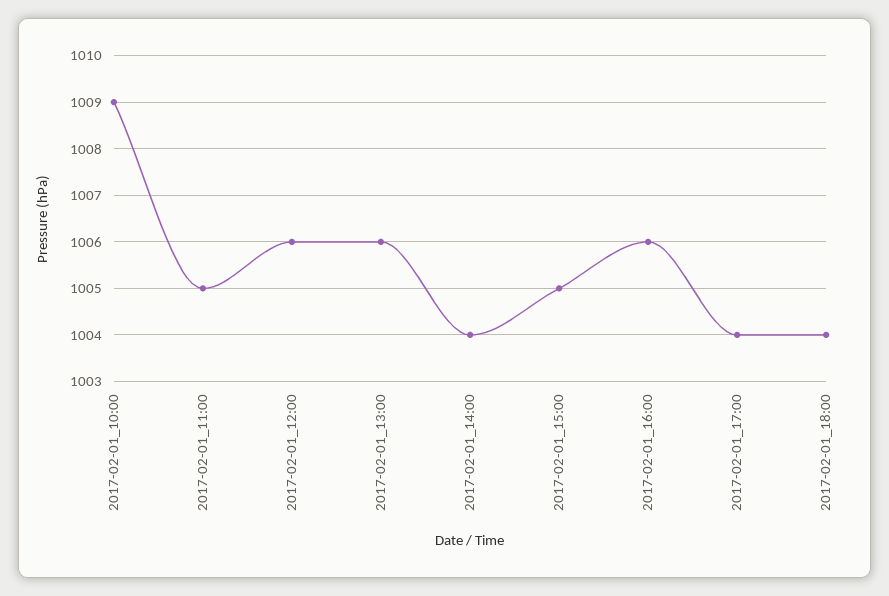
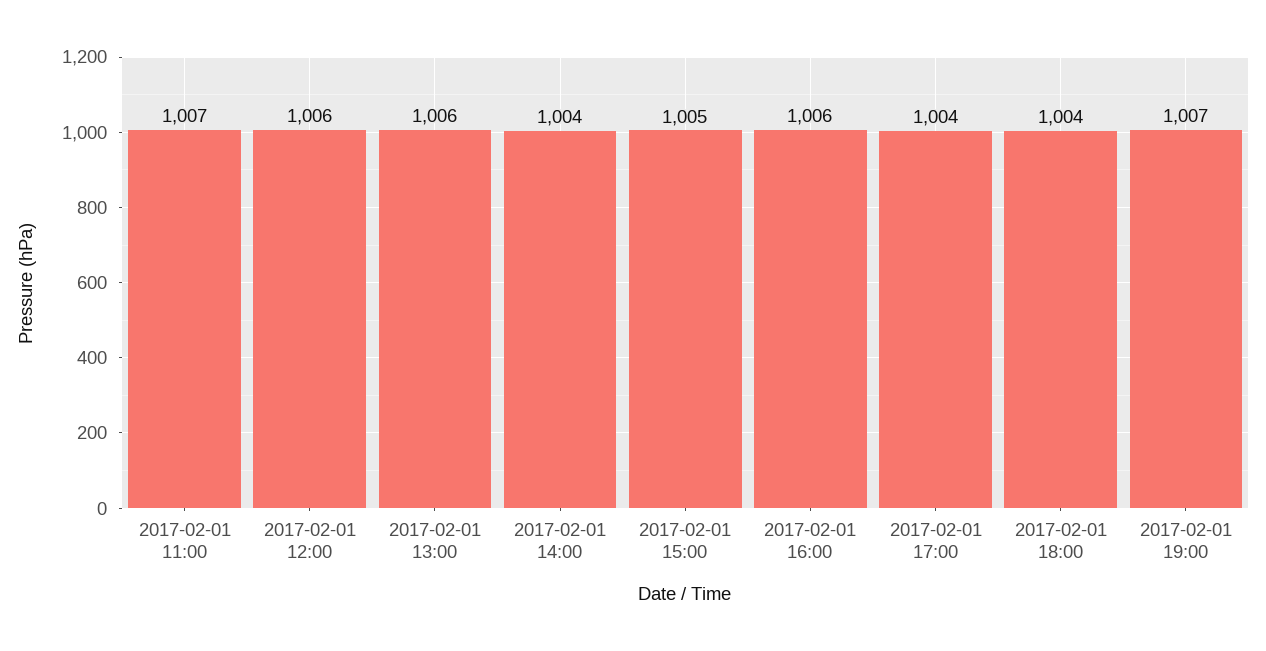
2017-02-01_10:00: 1009 -> none
2017-02-01_11:00: 1005 -> 1007
2017-02-01 19:00: none -> 1007

